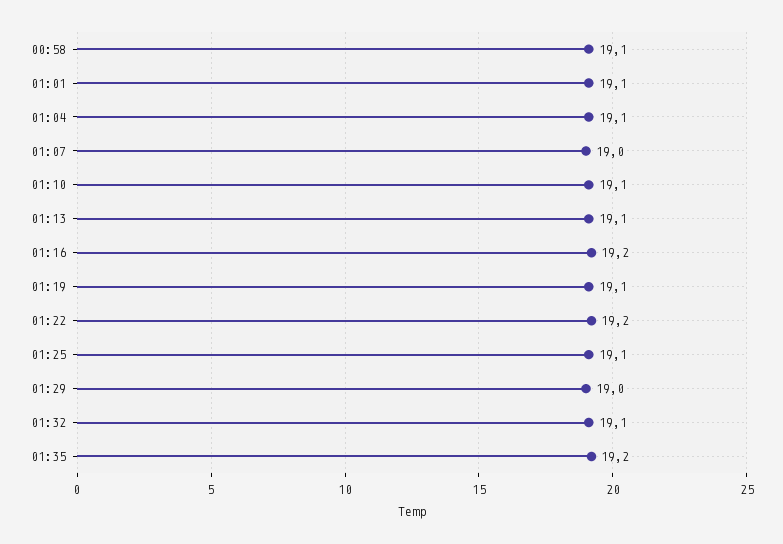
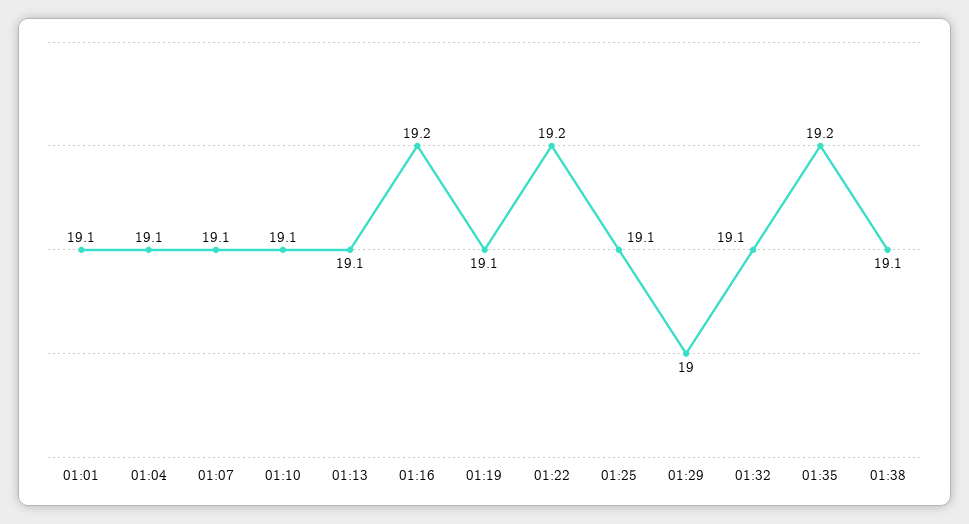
00:58: 19.1 -> none
01:07: 19 -> 19.1
01:38: none -> 19.1

